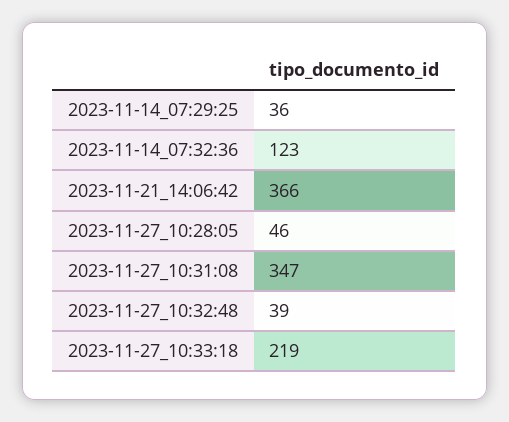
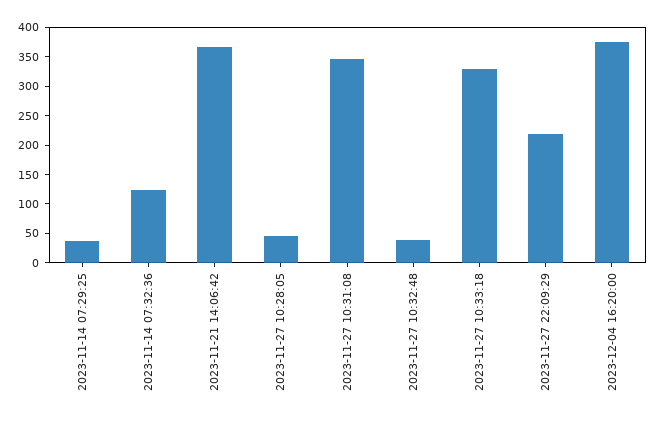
2023-11-27_10:33:18: 219 -> 325
2023-11-27 22:09:29: none -> 225
2023-12-04 16:20:00: none -> 375

